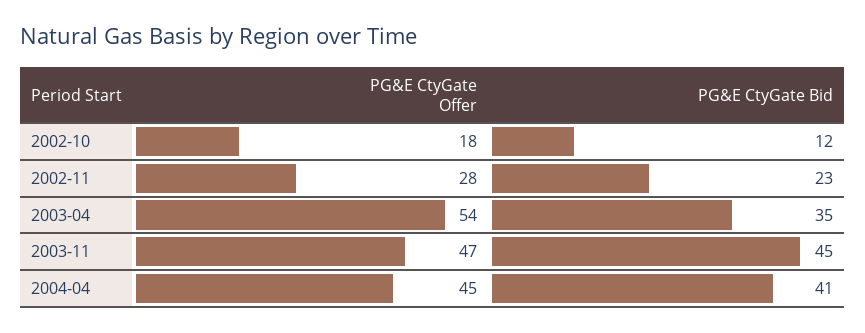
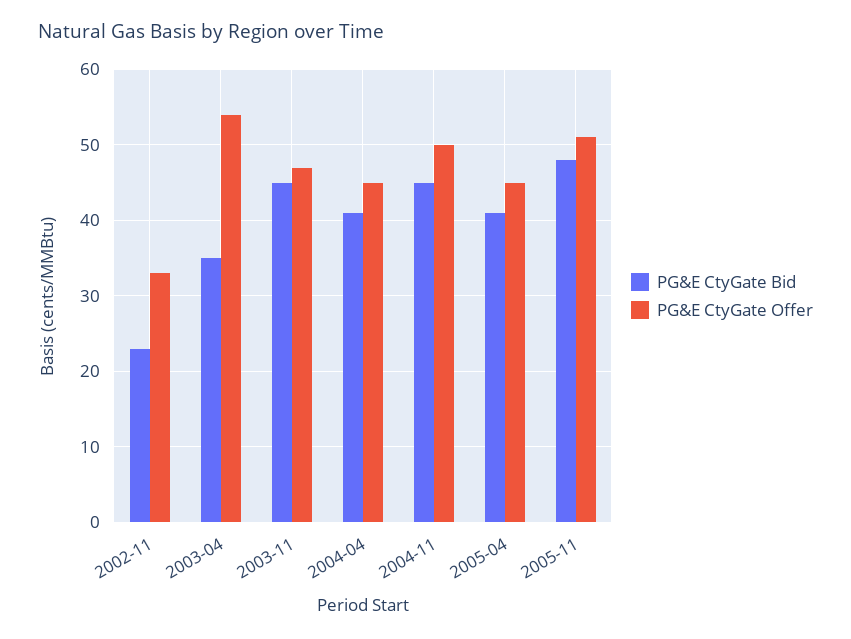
PG&E CtyGate Offer, 2002-10: 18 -> none
PG&E CtyGate Bid, 2002-10: 12 -> none
PG&E CtyGate Offer, 2002-11: 28 -> 33
PG&E CtyGate Bid, 2004-11: none -> 45
PG&E CtyGate Offer, 2004-11: none -> 50
PG&E CtyGate Bid, 2005-04: none -> 41
PG&E CtyGate Offer, 2005-04: none -> 45
PG&E CtyGate Bid, 2005-11: none -> 48
PG&E CtyGate Offer, 2005-11: none -> 51

